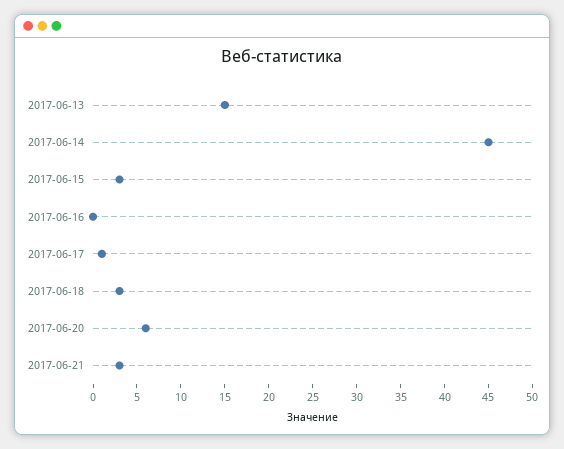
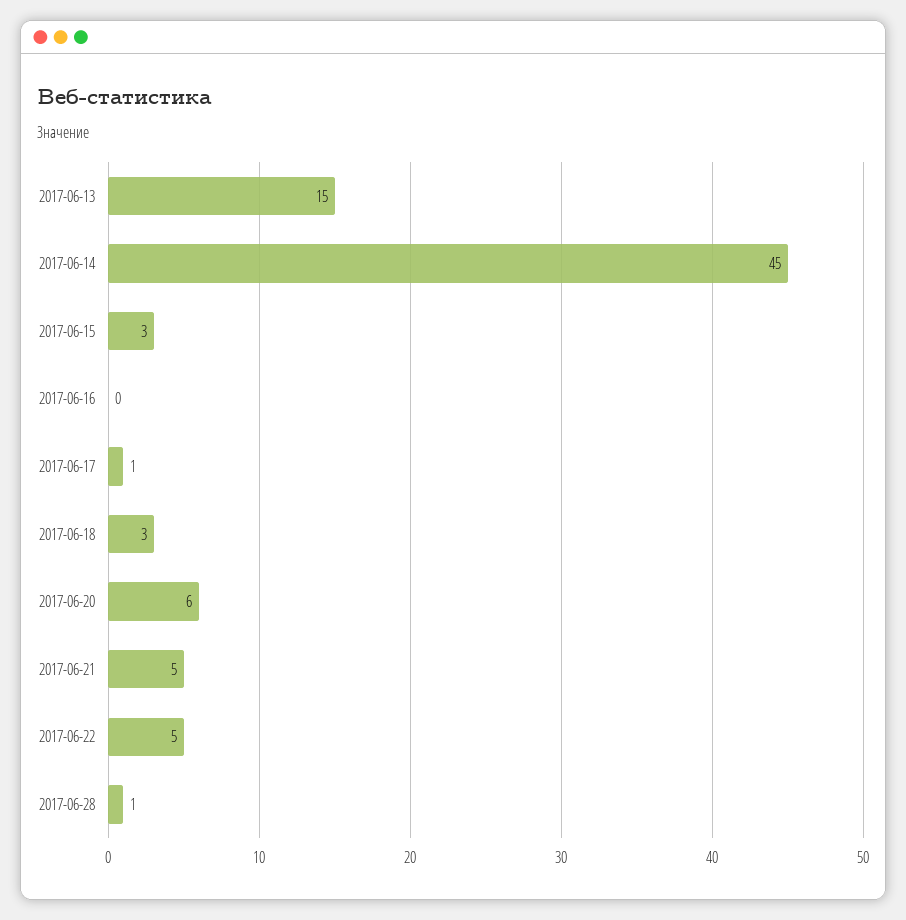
2017-06-21: 3 -> 5
2017-06-22: none -> 5
2017-06-28: none -> 1

